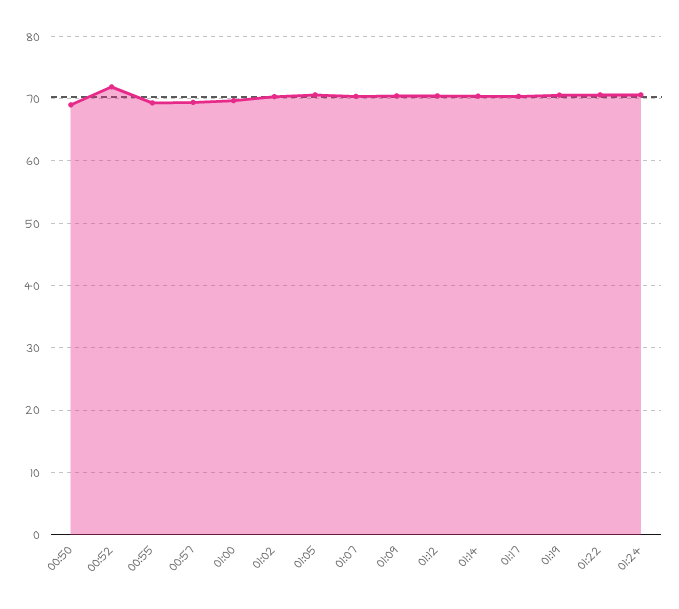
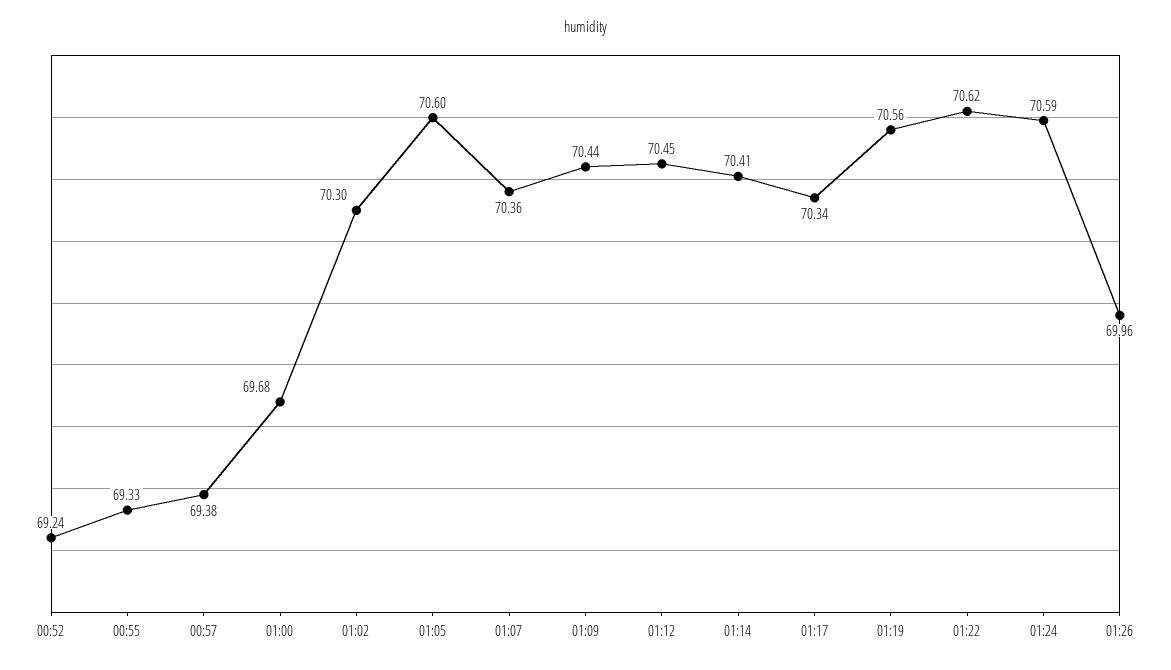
00:50: 69 -> none
00:52: 72 -> 69.24
01:26: none -> 69.96

